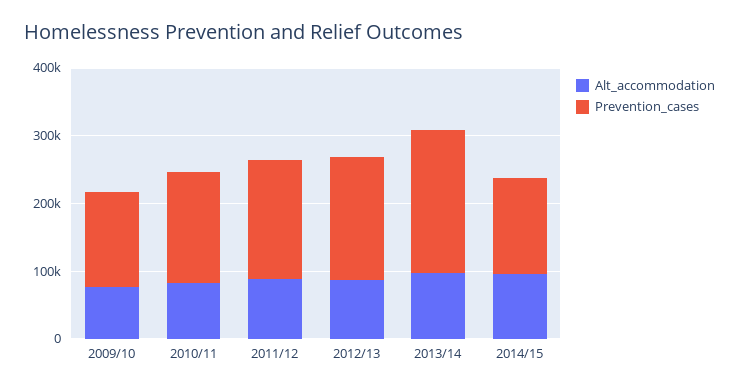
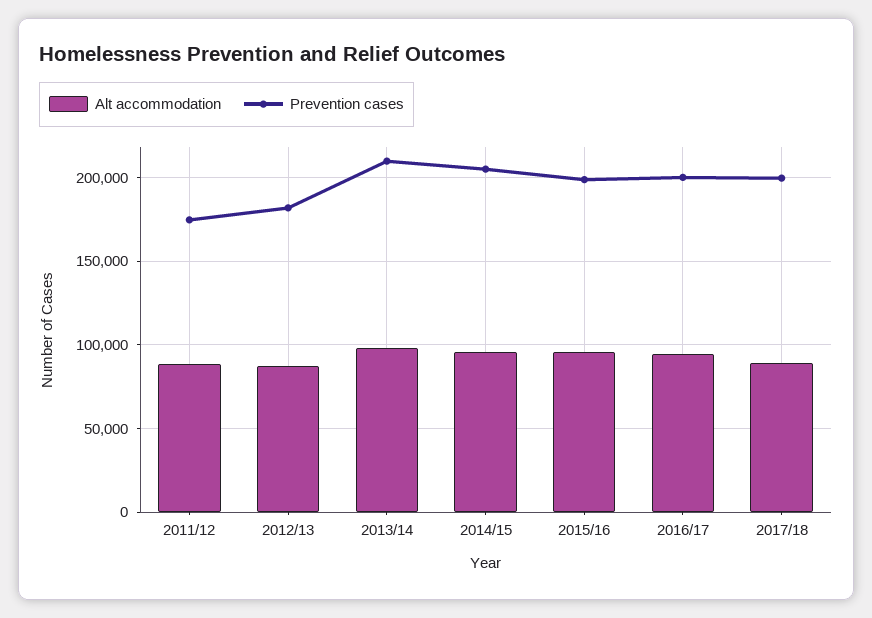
Alt_accommodation, 2009/10: 80000 -> none
Prevention_cases, 2009/10: 140000 -> none
Alt_accommodation, 2010/11: 80000 -> none
Prevention_cases, 2010/11: 160000 -> none
Prevention_cases, 2014/15: 140000 -> 205000
Alt_accommodation, 2015/16: none -> 95000
Prevention_cases, 2015/16: none -> 200000
Alt_accommodation, 2016/17: none -> 95000
Prevention_cases, 2016/17: none -> 200000
Alt_accommodation, 2017/18: none -> 90000
Prevention_cases, 2017/18: none -> 200000

